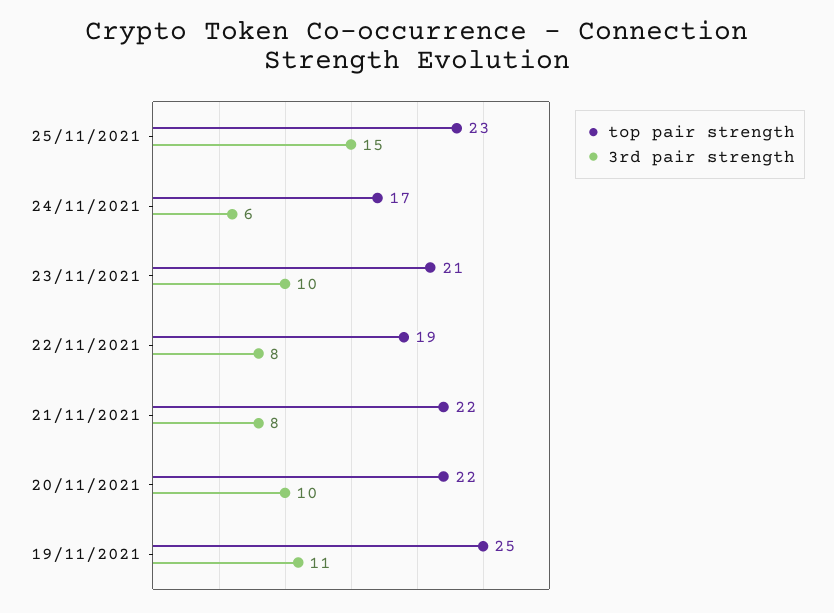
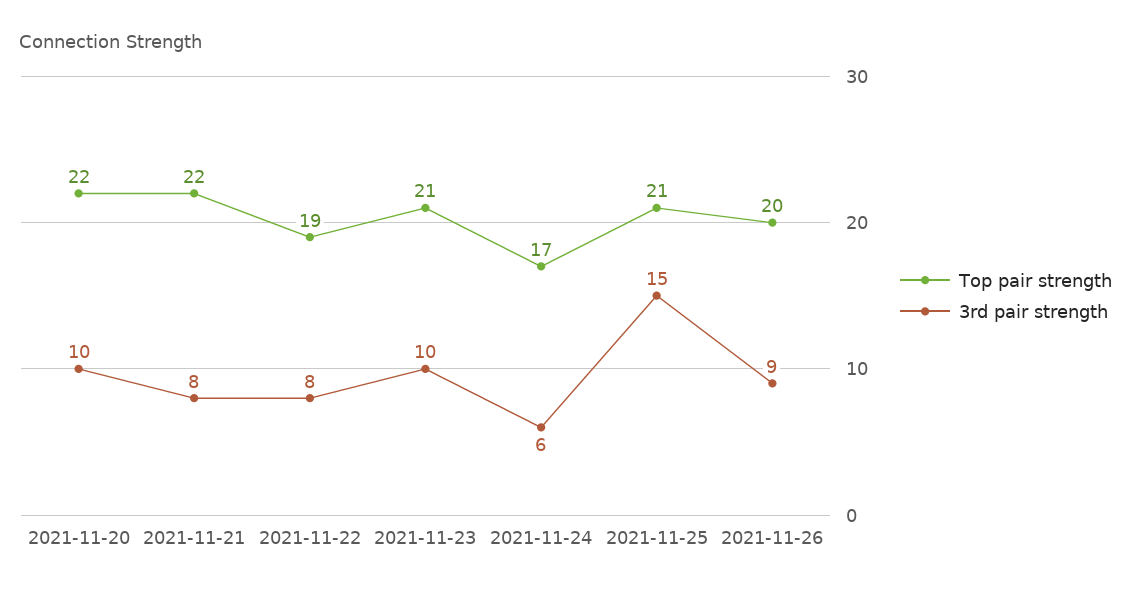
top pair strength, 25/11/2021: 23 -> 21
top pair strength, 19/11/2021: 25 -> none
3rd pair strength, 19/11/2021: 11 -> none
top pair strength, 2021-11-26: none -> 20
3rd pair strength, 2021-11-26: none -> 9

